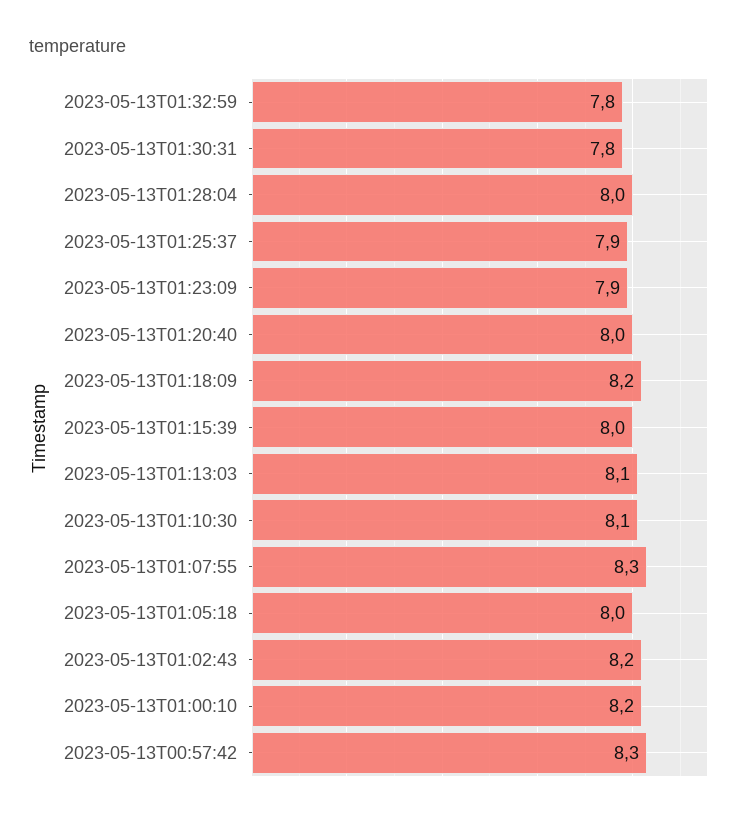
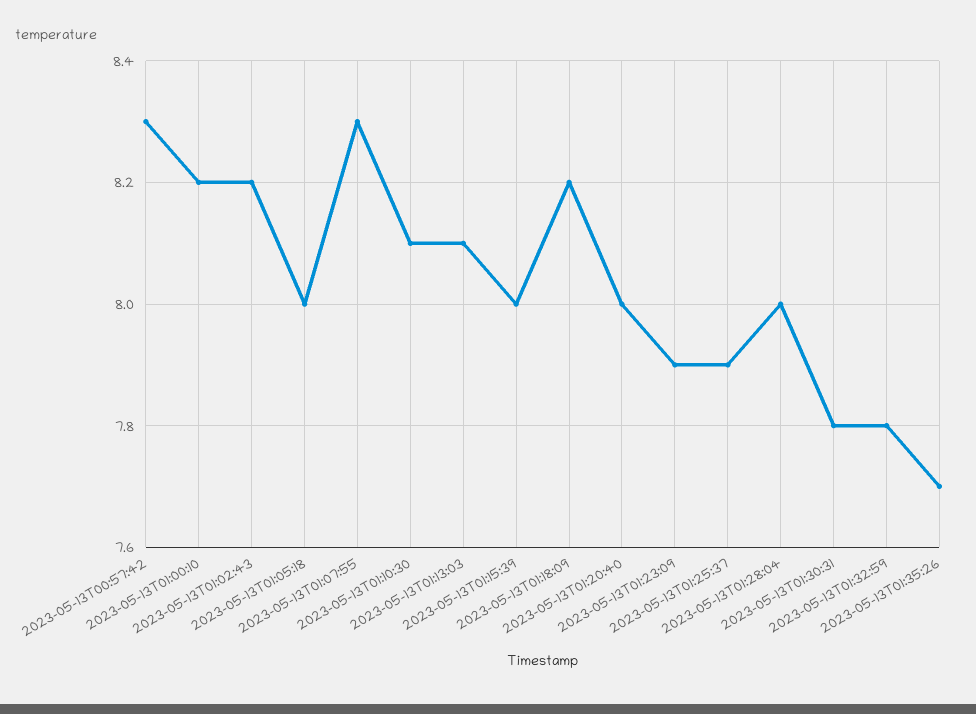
2023-05-13T01:35:26: none -> 7.7

